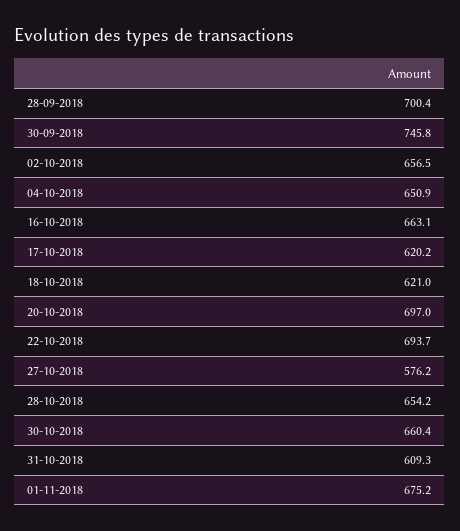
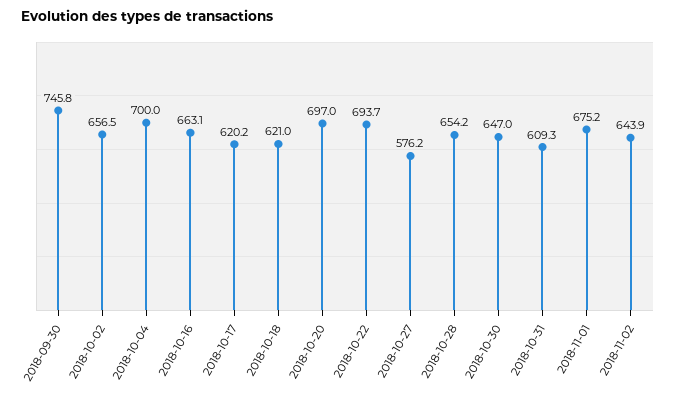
28-09-2018: 700.4 -> none
04-10-2018: 650.9 -> 700
30-10-2018: 660.4 -> 647
2018-11-02: none -> 643.9

